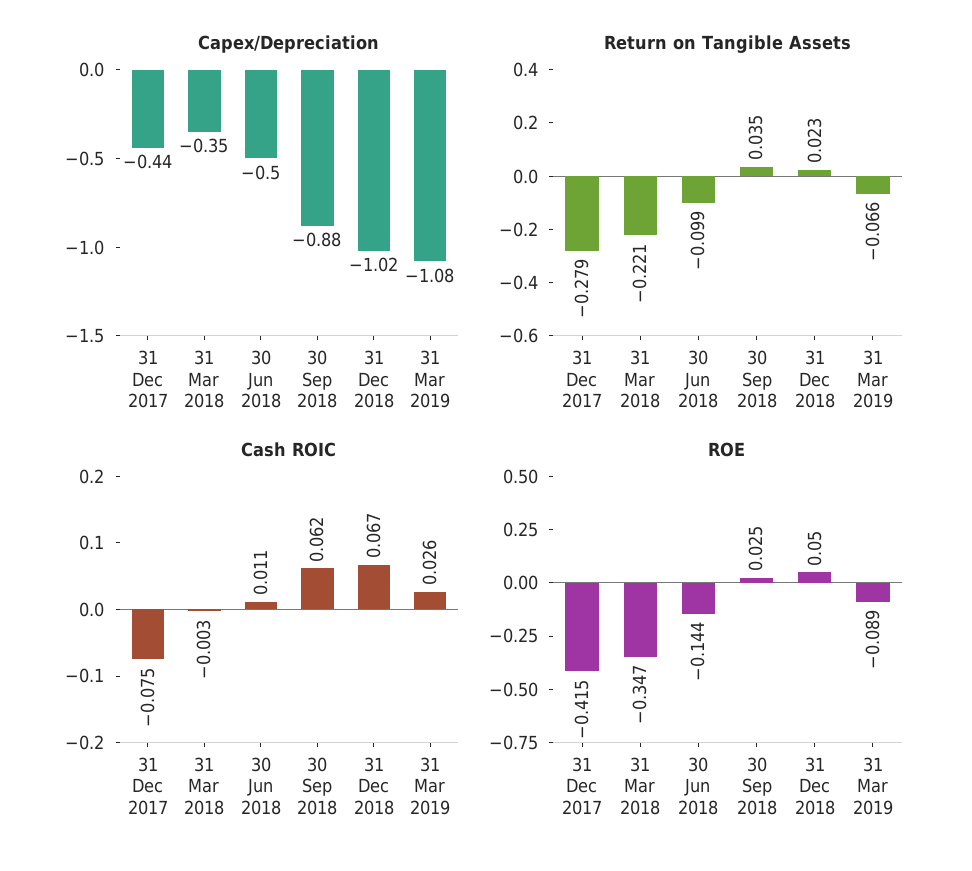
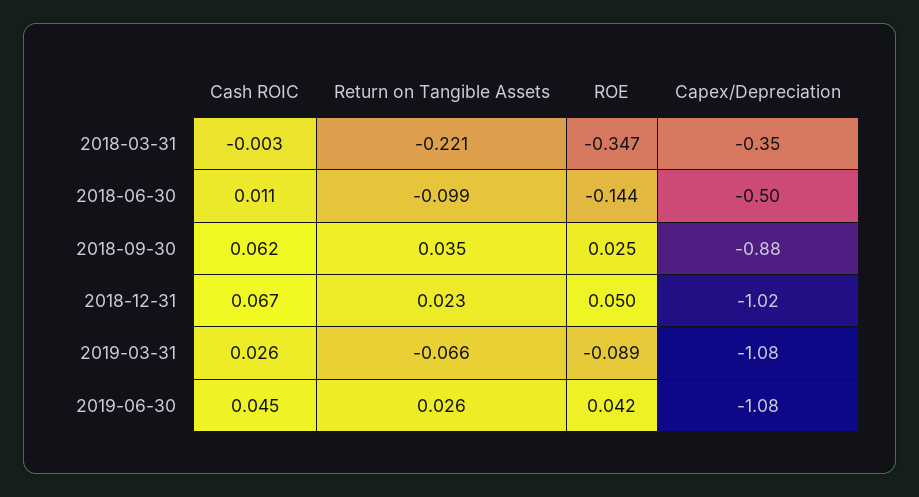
Capex/Depreciation, 31 Dec 2017: -0.44 -> none
Return on Tangible Assets, 31 Dec 2017: -0.279 -> none
Cash ROIC, 31 Dec 2017: -0.075 -> none
ROE, 31 Dec 2017: -0.415 -> none
Cash ROIC, 2019-06-30: none -> 0.045
Return on Tangible Assets, 2019-06-30: none -> 0.026
ROE, 2019-06-30: none -> 0.042
Capex/Depreciation, 2019-06-30: none -> -1.08

